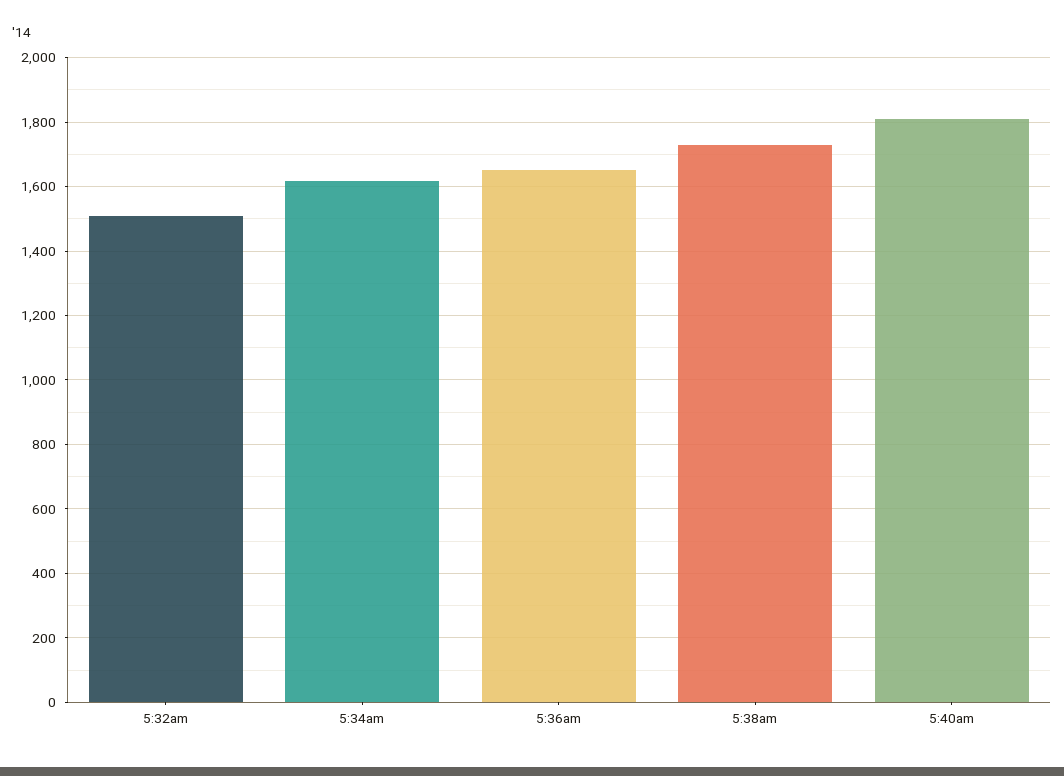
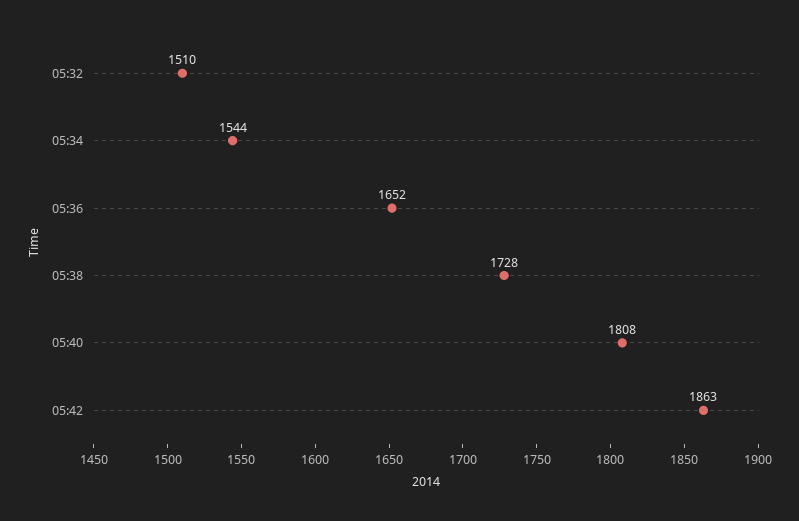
5:34am: 1620 -> 1544
05:42: none -> 1863

